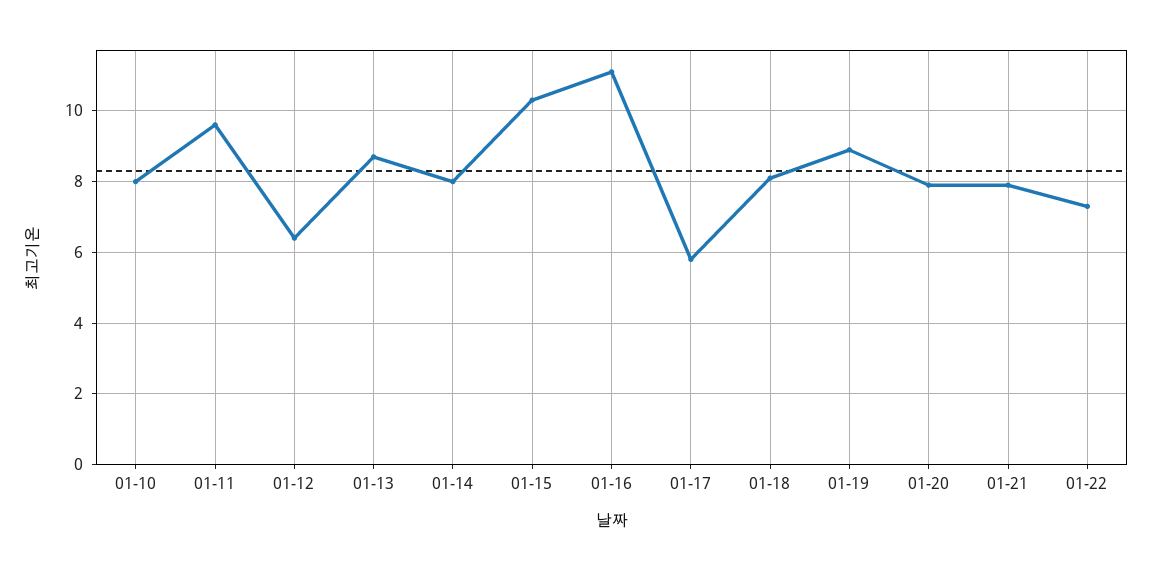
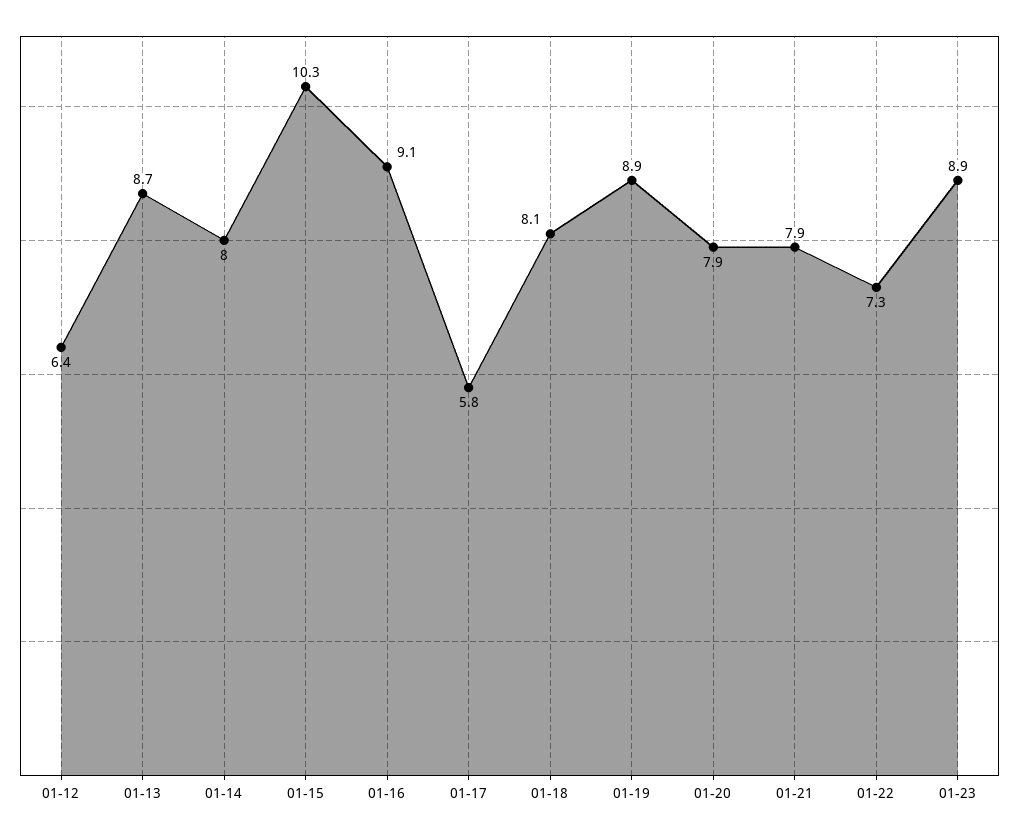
01-10: 8 -> none
01-11: 9.5 -> none
01-16: 11 -> 9.1
01-23: none -> 8.9

